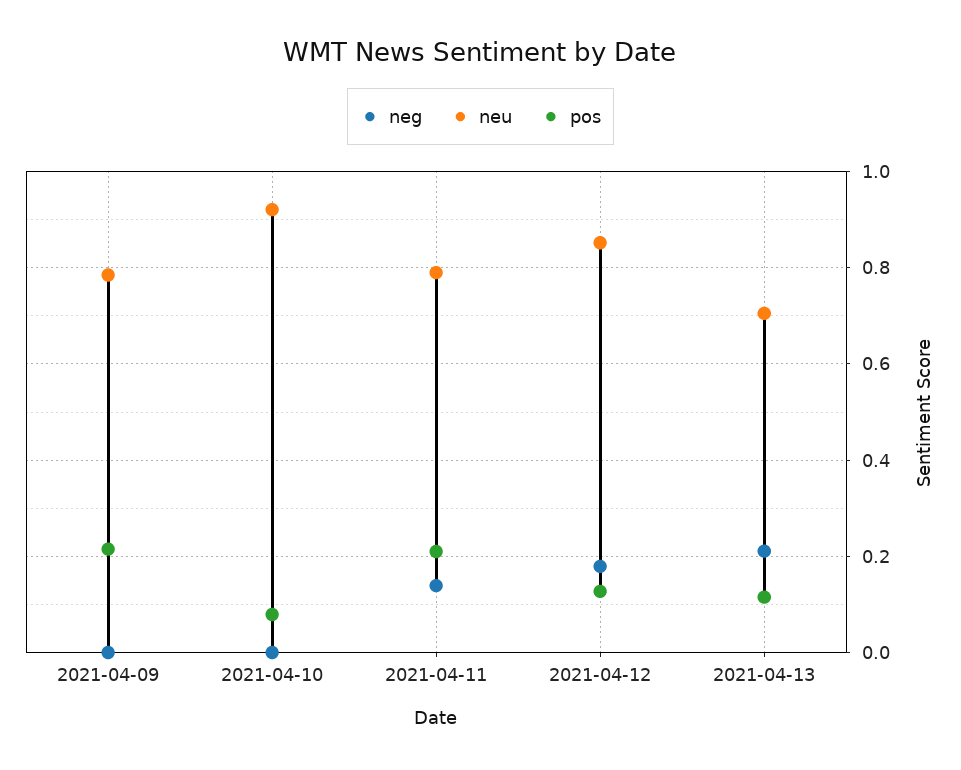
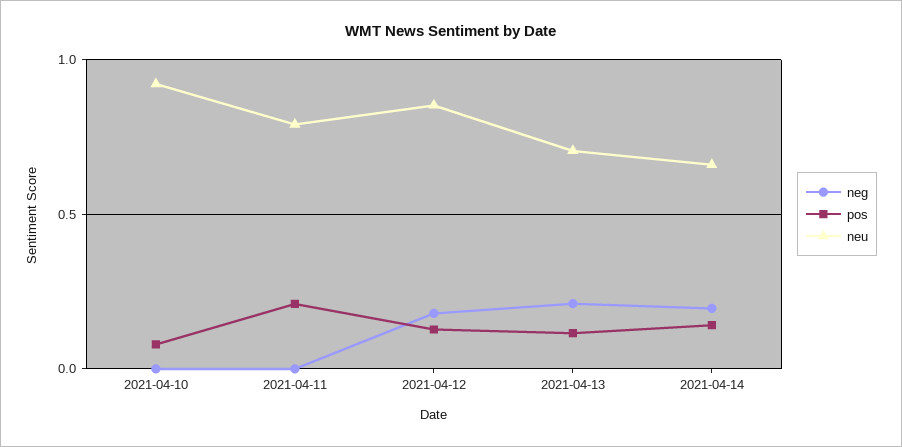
neg, 2021-04-09: 0 -> none
neu, 2021-04-09: 0.78 -> none
pos, 2021-04-09: 0.22 -> none
neg, 2021-04-11: 0.14 -> 0
neg, 2021-04-14: none -> 0.2
pos, 2021-04-14: none -> 0.15
neu, 2021-04-14: none -> 0.65

